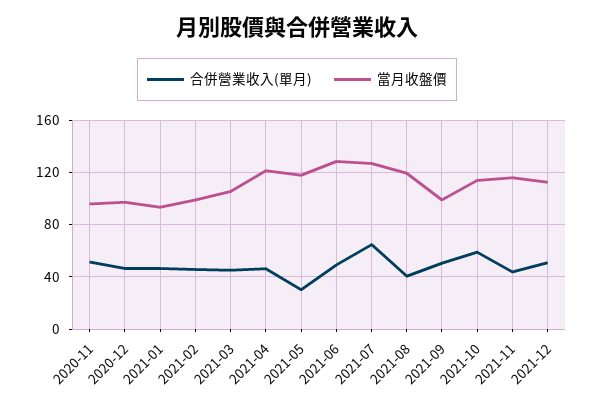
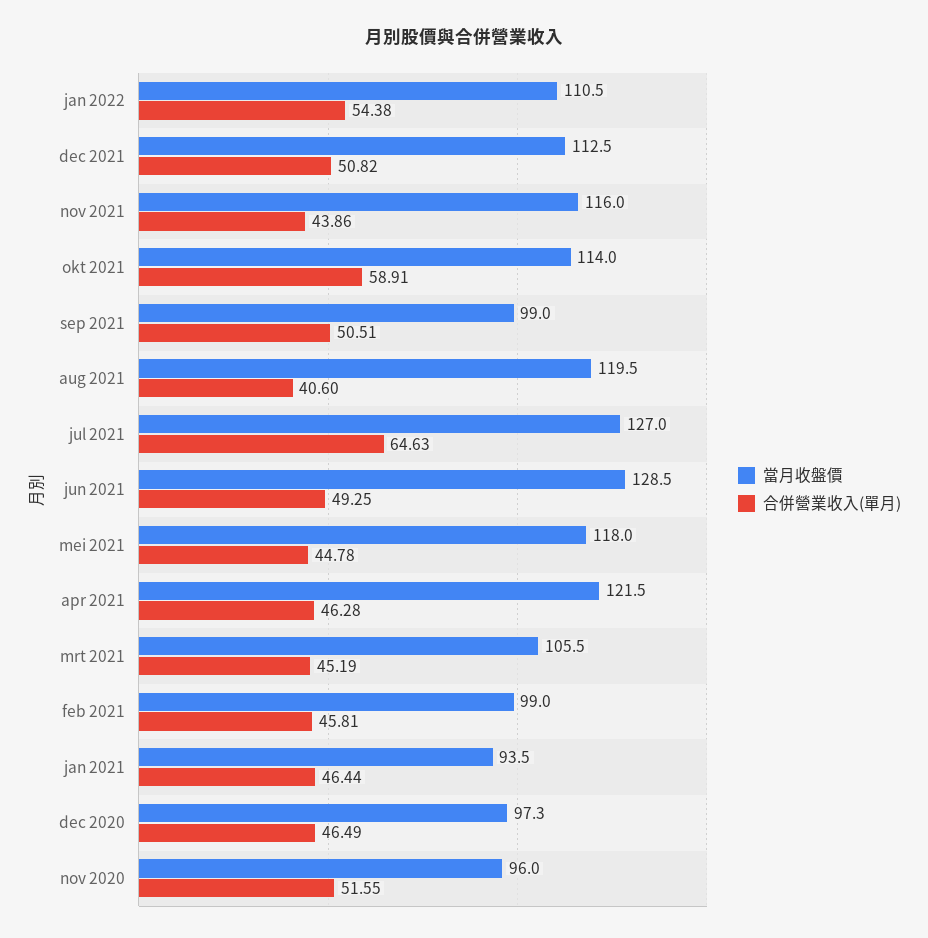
合併營業收入(單月), 2021-05: 30 -> 44.78
當月收盤價, jan 2022: none -> 110.5
合併營業收入(單月), jan 2022: none -> 54.38

